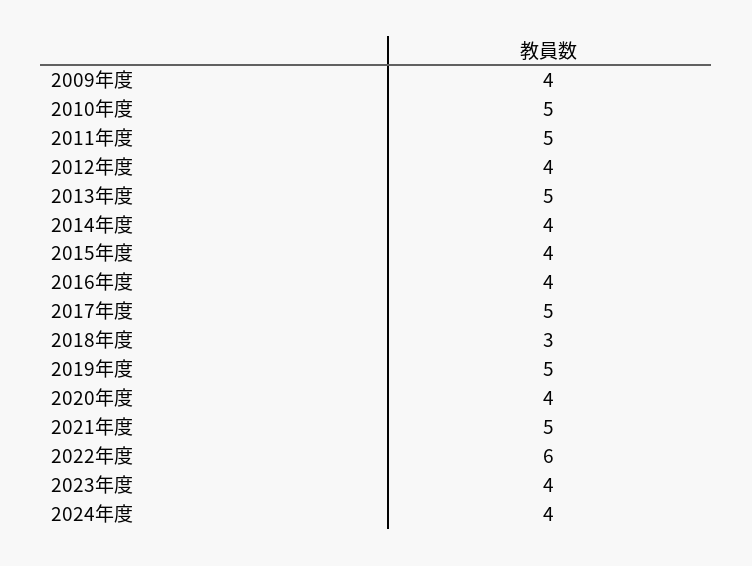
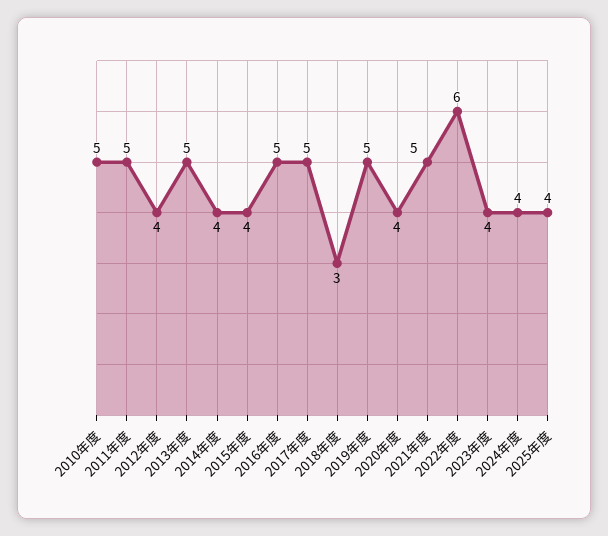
2009年度: 4 -> none
2016年度: 4 -> 5
2025年度: none -> 4

